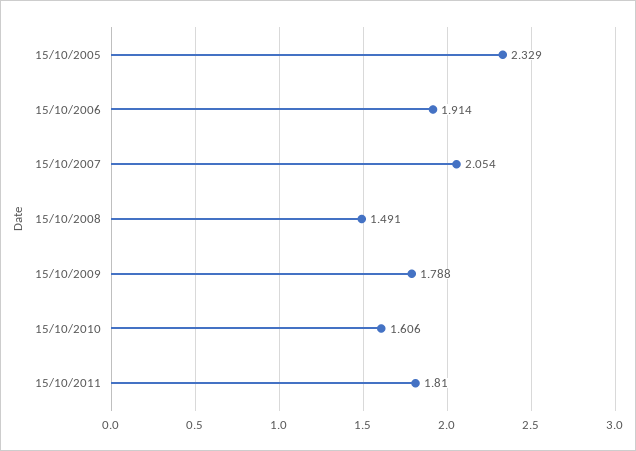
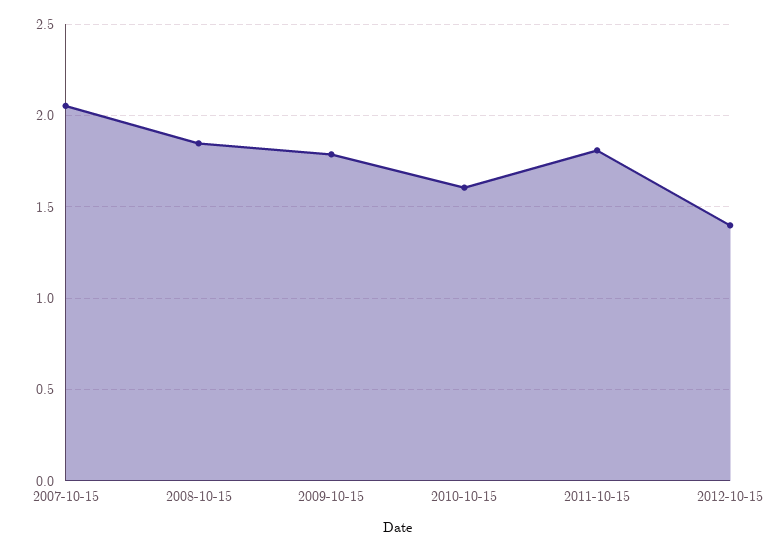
15/10/2005: 2.329 -> none
15/10/2006: 1.914 -> none
15/10/2008: 1.491 -> 1.85
2012-10-15: none -> 1.4

